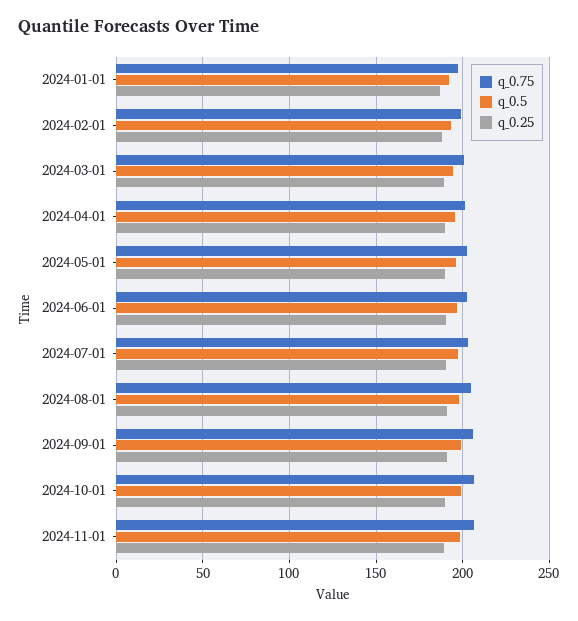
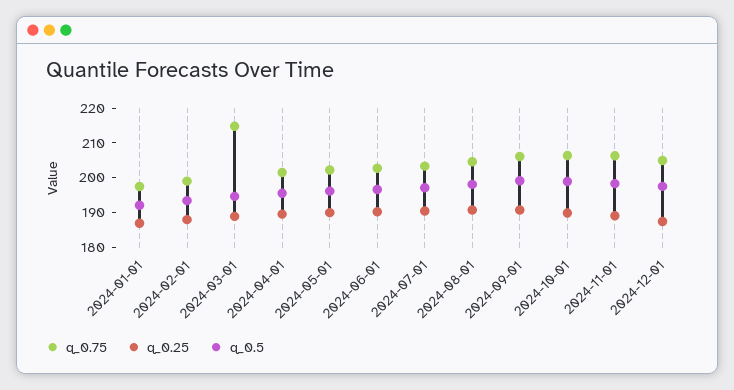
q_0.75, 2024-03-01: 200 -> 215
q_0.75, 2024-12-01: none -> 205
q_0.25, 2024-12-01: none -> 187.5
q_0.5, 2024-12-01: none -> 197.5

